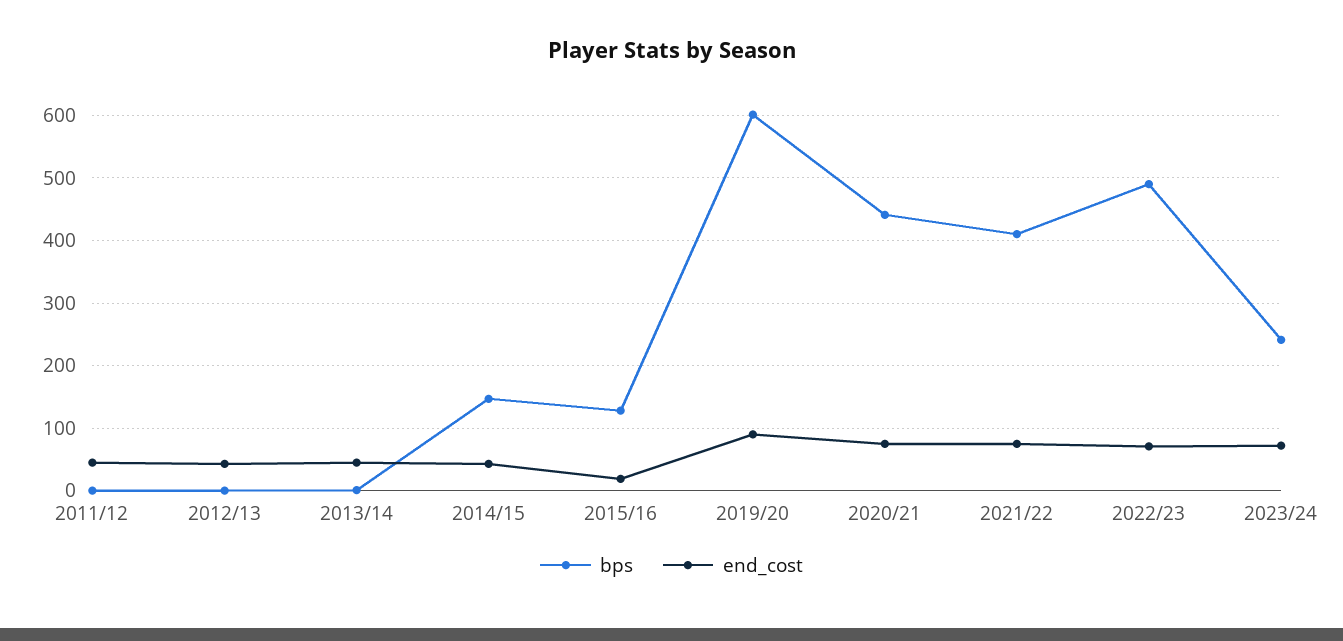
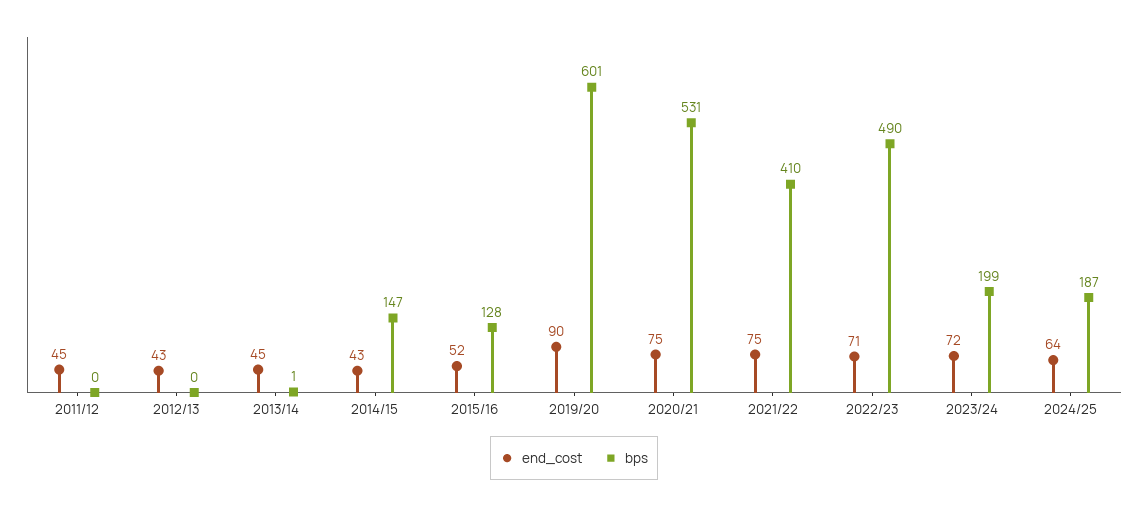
end_cost, 2015/16: 20 -> 52
bps, 2020/21: 440 -> 531
bps, 2023/24: 240 -> 199
end_cost, 2024/25: none -> 64
bps, 2024/25: none -> 187

